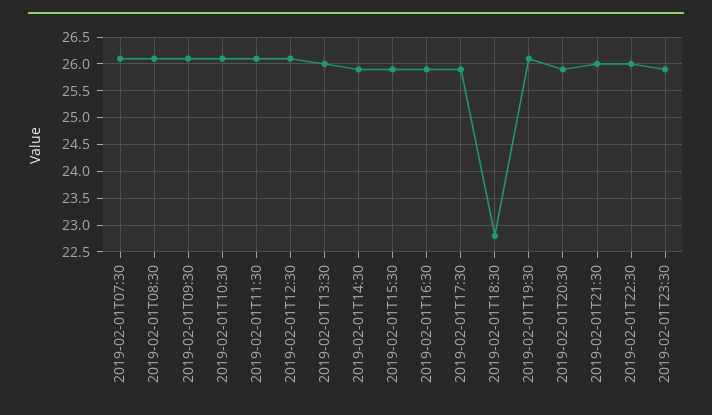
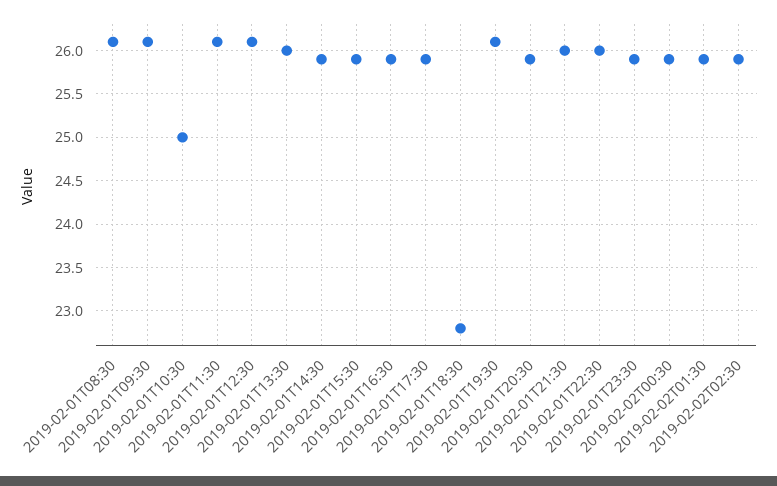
2019-02-01T07:30: 26 -> none
2019-02-01T10:30: 26 -> 25
2019-02-02T00:30: none -> 25.9
2019-02-02T01:30: none -> 25.9
2019-02-02T02:30: none -> 25.9

